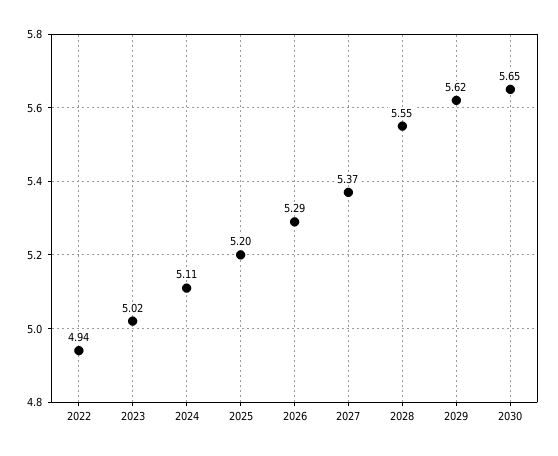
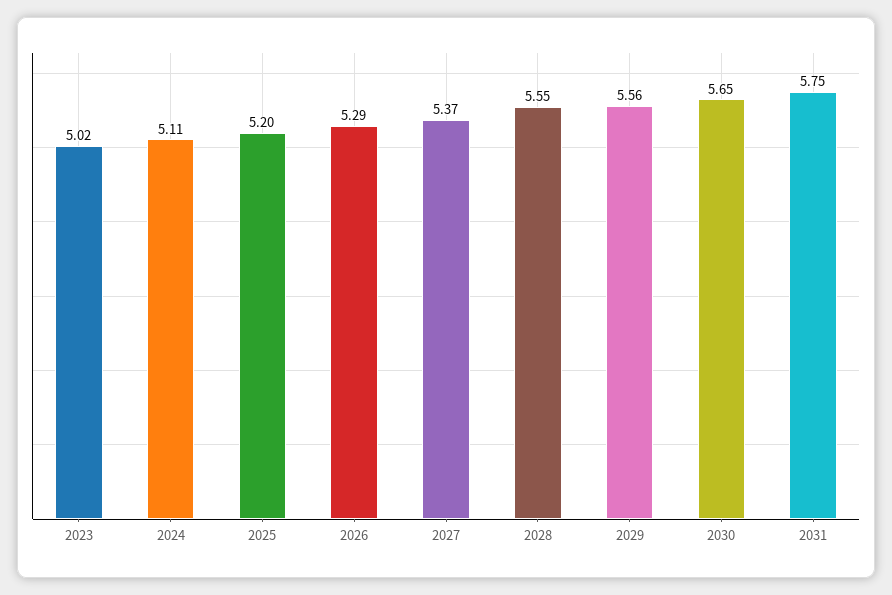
2022: 4.94 -> none
2029: 5.62 -> 5.56
2031: none -> 5.75

